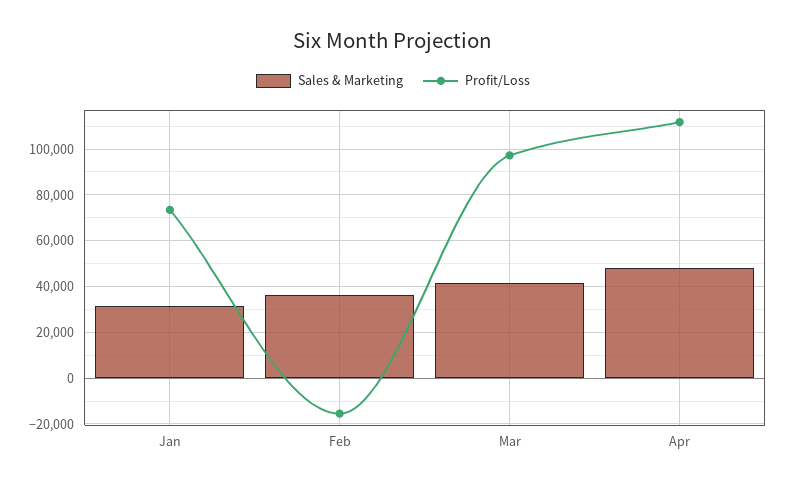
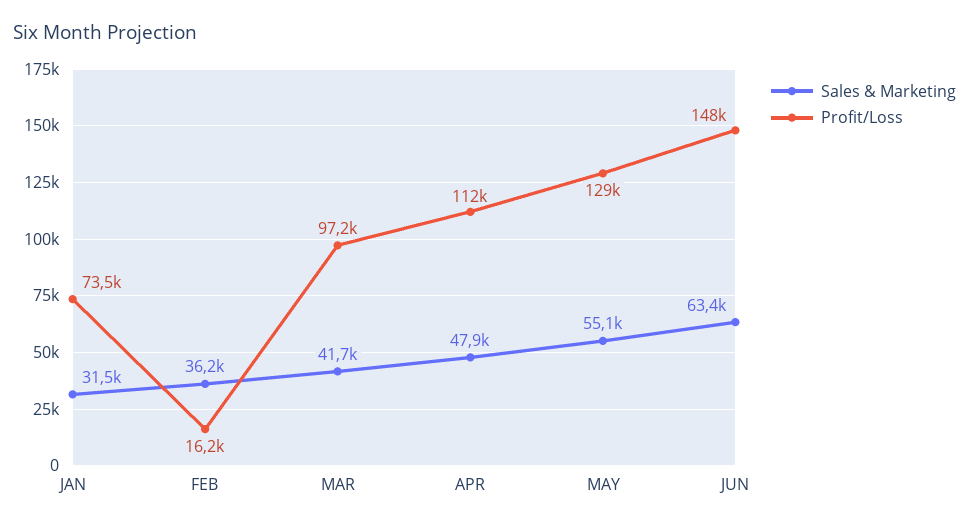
Profit/Loss, Feb: -15000 -> 16200
Sales & Marketing, MAY: none -> 55100
Profit/Loss, MAY: none -> 129000
Sales & Marketing, JUN: none -> 63400
Profit/Loss, JUN: none -> 148000

